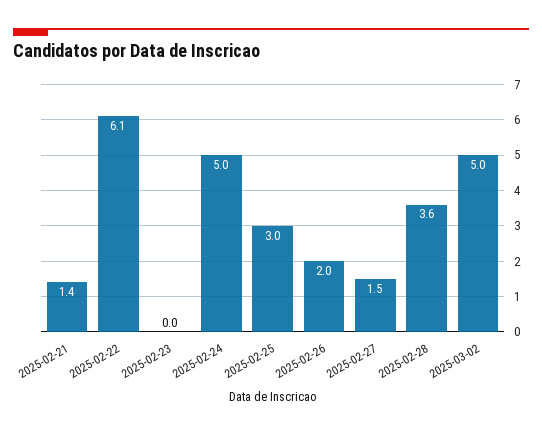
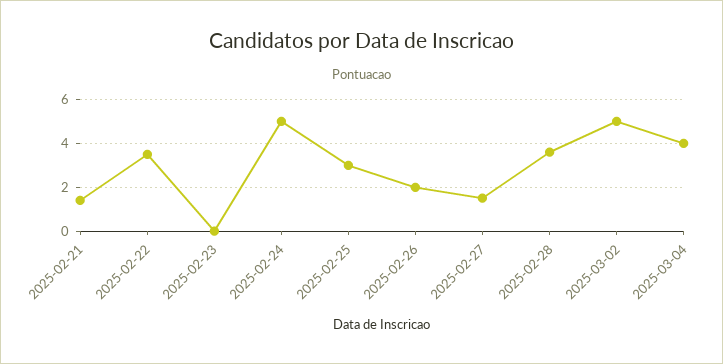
2025-02-22: 6.1 -> 3.5
2025-03-04: none -> 4

